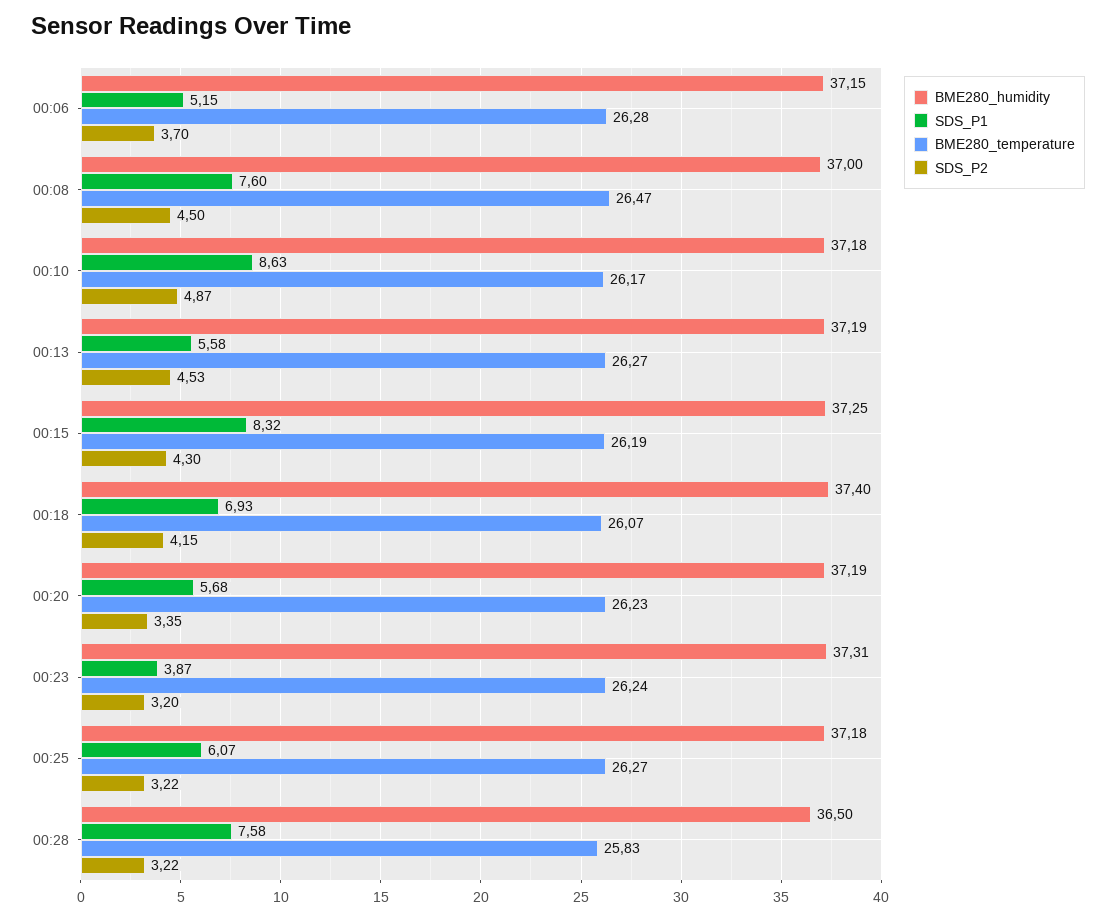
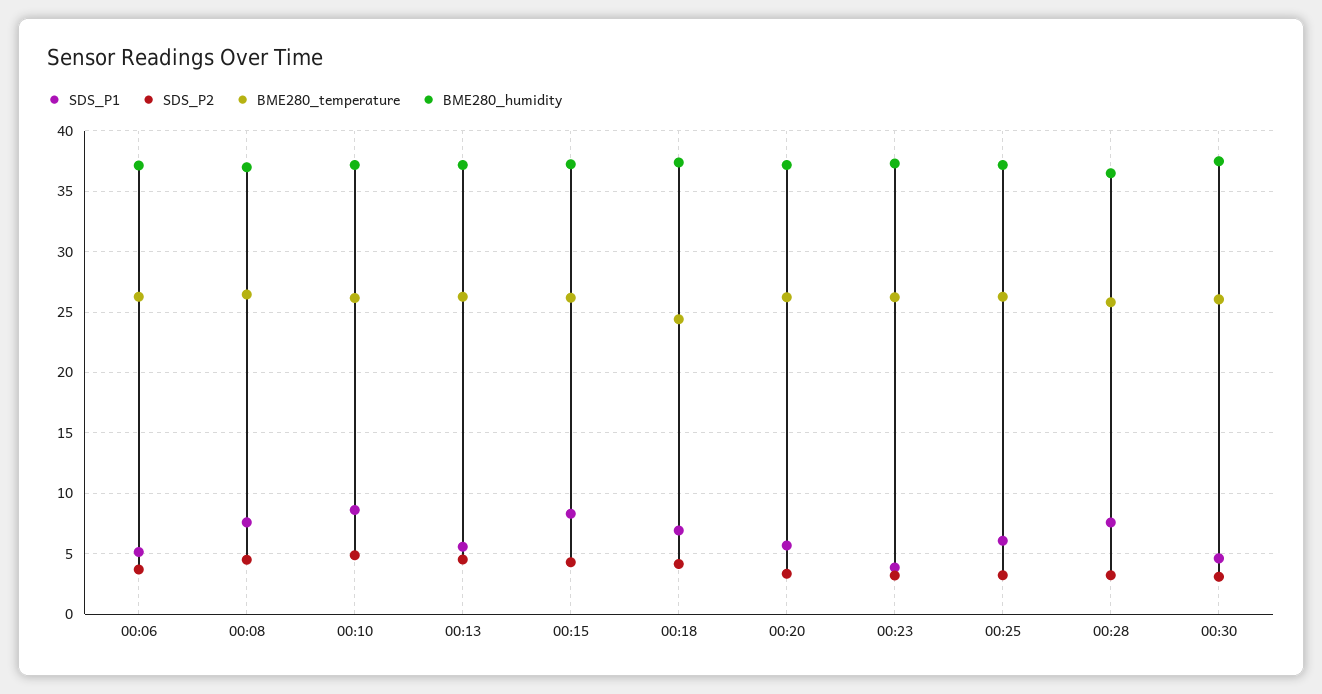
BME280_temperature, 00:18: 26.07 -> 24.5
SDS_P1, 00:30: none -> 4.5
SDS_P2, 00:30: none -> 3
BME280_temperature, 00:30: none -> 26
BME280_humidity, 00:30: none -> 37.5

